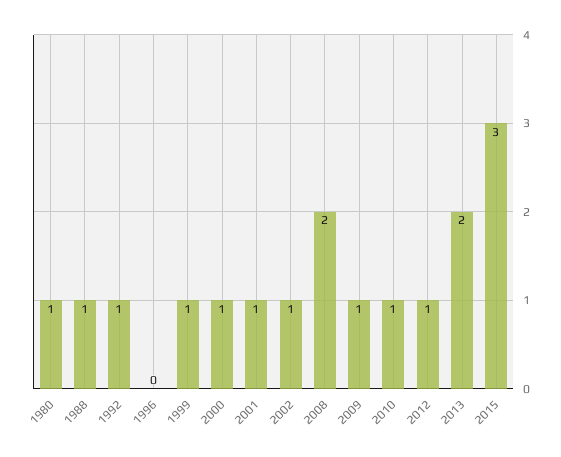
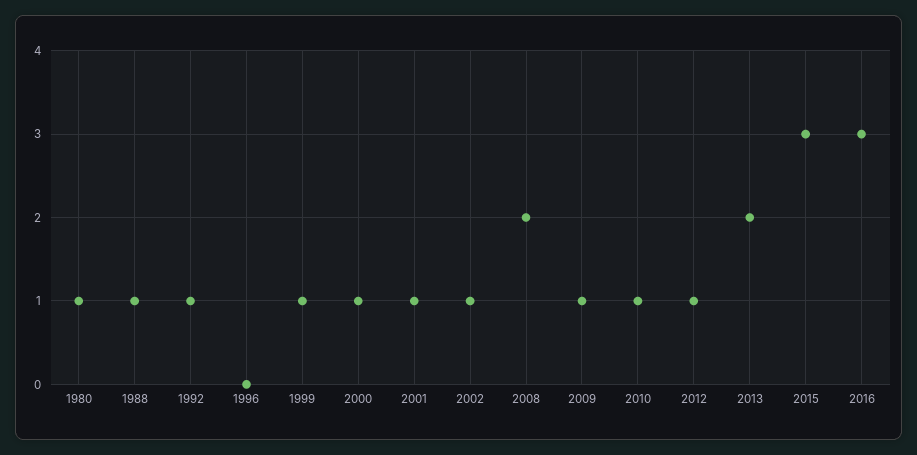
2016: none -> 3

